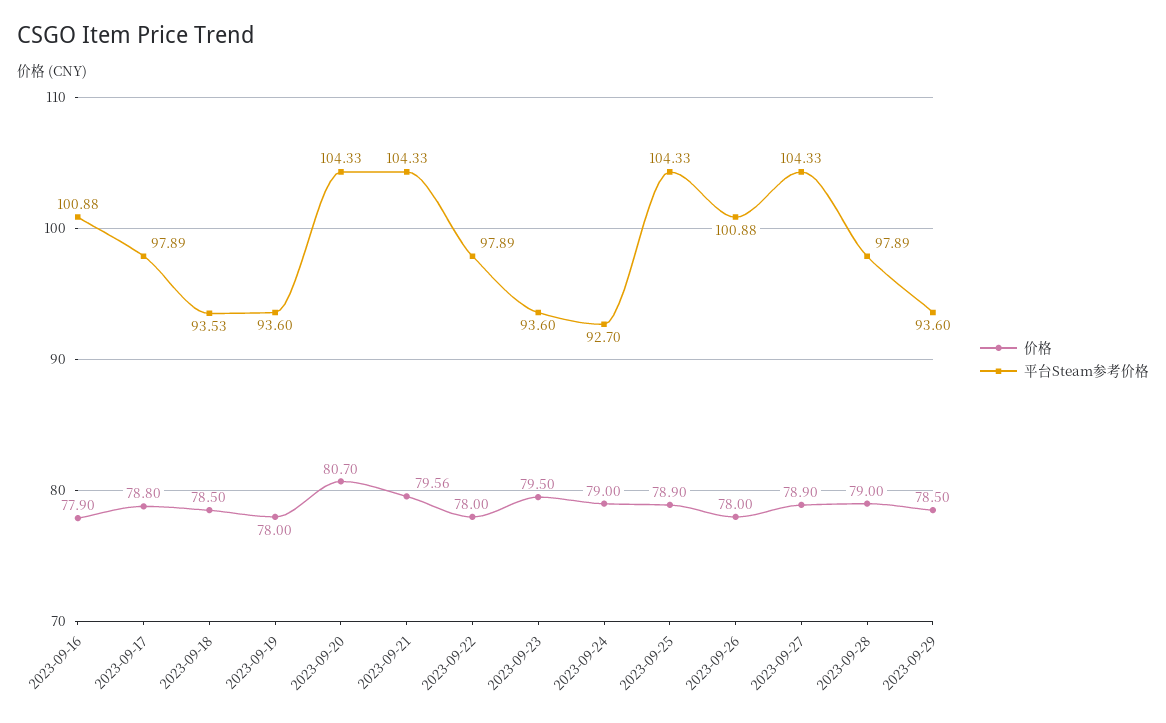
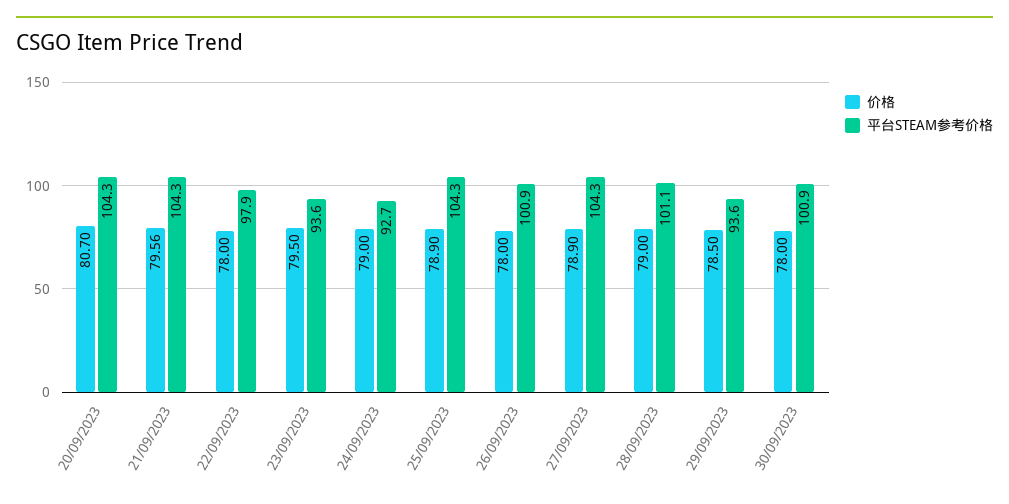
价格, 2023-09-16: 77.9 -> none
平台Steam参考价格, 2023-09-16: 100.88 -> none
价格, 2023-09-17: 78.8 -> none
平台Steam参考价格, 2023-09-17: 97.89 -> none
价格, 2023-09-18: 78.5 -> none
平台Steam参考价格, 2023-09-18: 93.53 -> none
价格, 2023-09-19: 78 -> none
平台Steam参考价格, 2023-09-19: 93.6 -> none
平台Steam参考价格, 2023-09-28: 97.89 -> 101.1
价格, 30/09/2023: none -> 78
平台Steam参考价格, 30/09/2023: none -> 100.9

